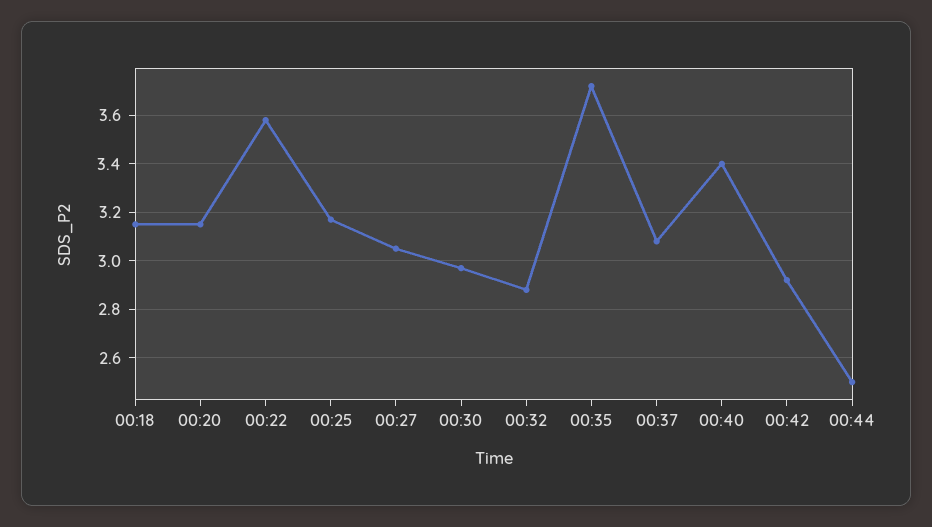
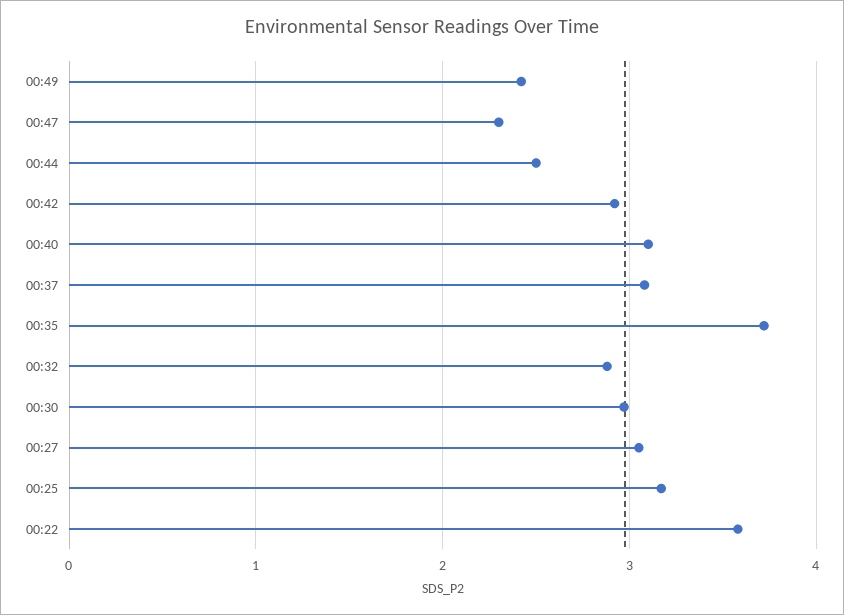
00:18: 3.15 -> none
00:20: 3.15 -> none
00:40: 3.4 -> 3.1
00:49: none -> 2.4
00:47: none -> 2.3

